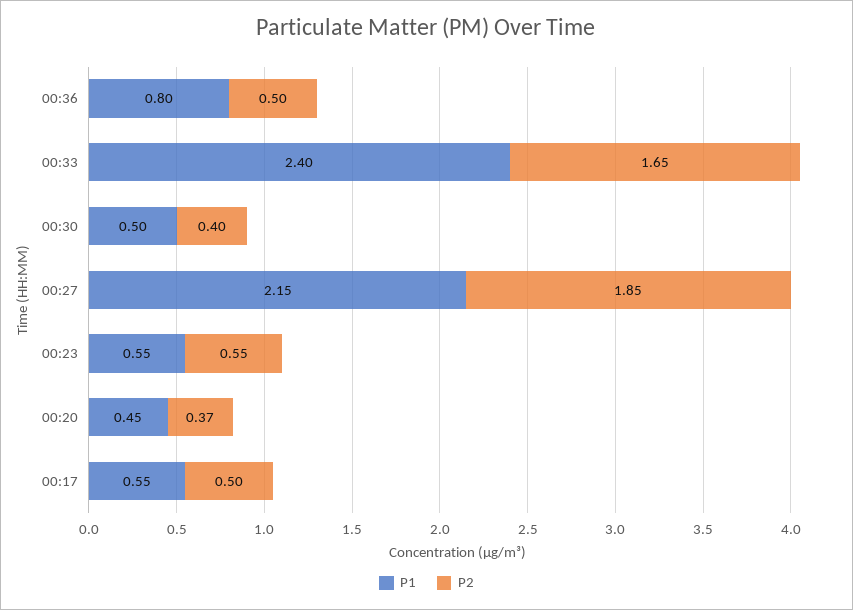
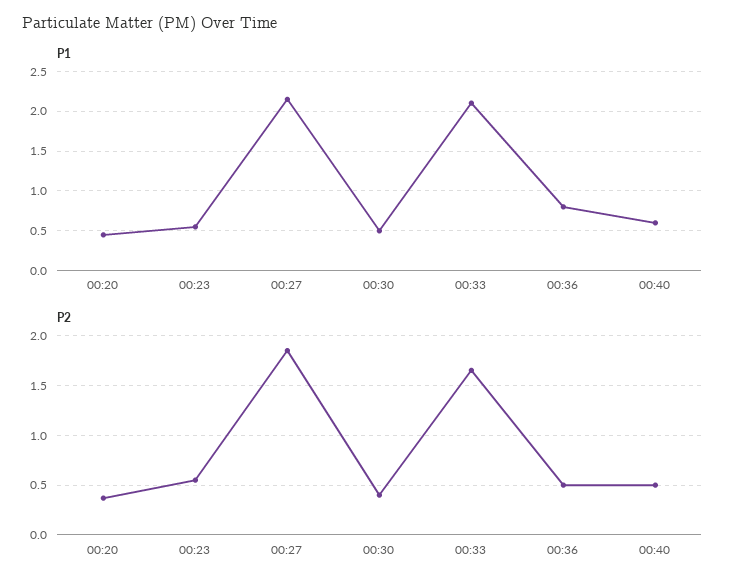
P1, 00:33: 2.4 -> 2.1
P1, 00:17: 0.55 -> none
P2, 00:17: 0.5 -> none
P1, 00:40: none -> 0.6
P2, 00:40: none -> 0.5

